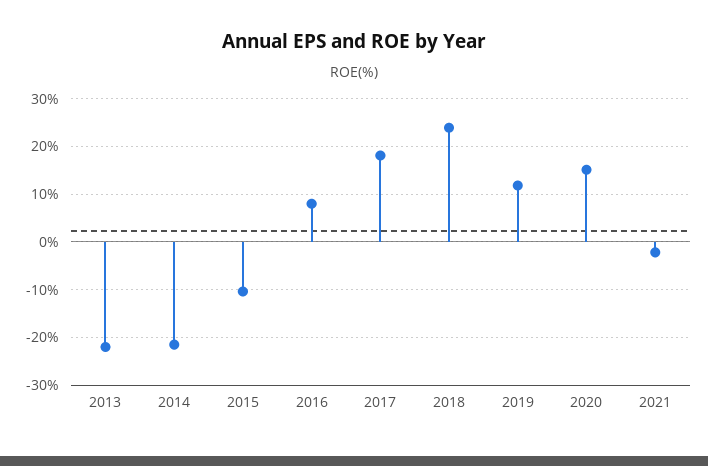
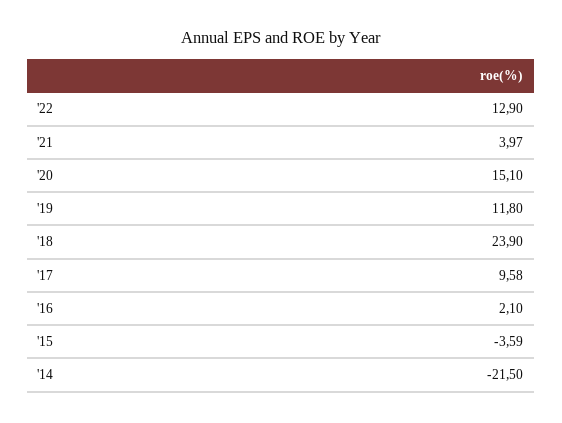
2013: -22 -> none
2015: -10 -> -3.59
2016: 8 -> 2.1
2017: 18 -> 9.58
2021: -2 -> 3.97
'22: none -> 12.9

